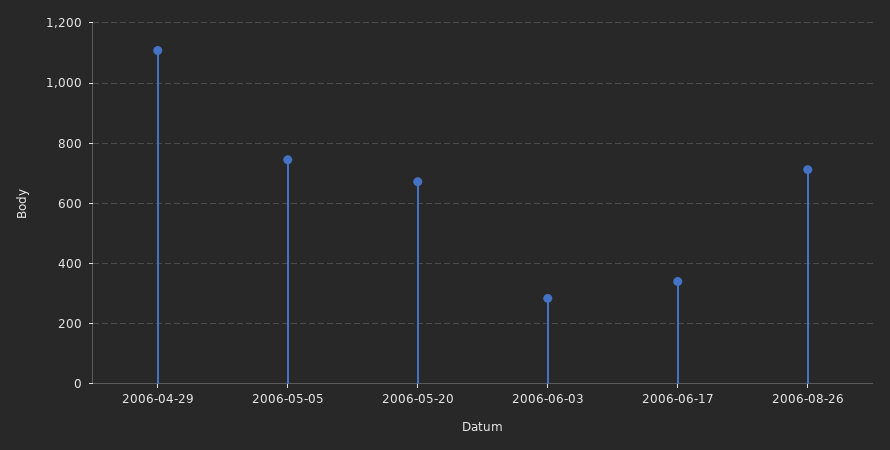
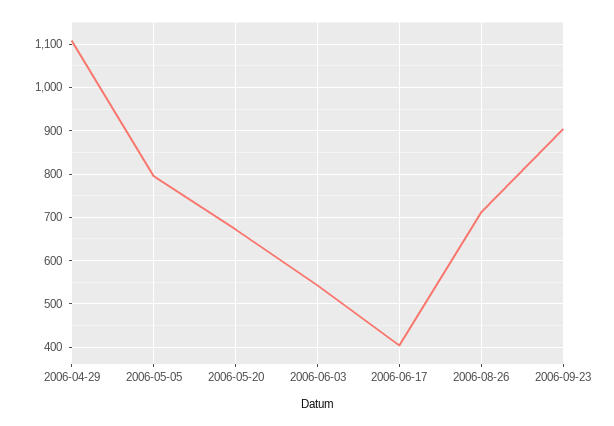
2006-05-05: 740 -> 800
2006-06-03: 280 -> 540
2006-06-17: 340 -> 400
2006-09-23: none -> 900

